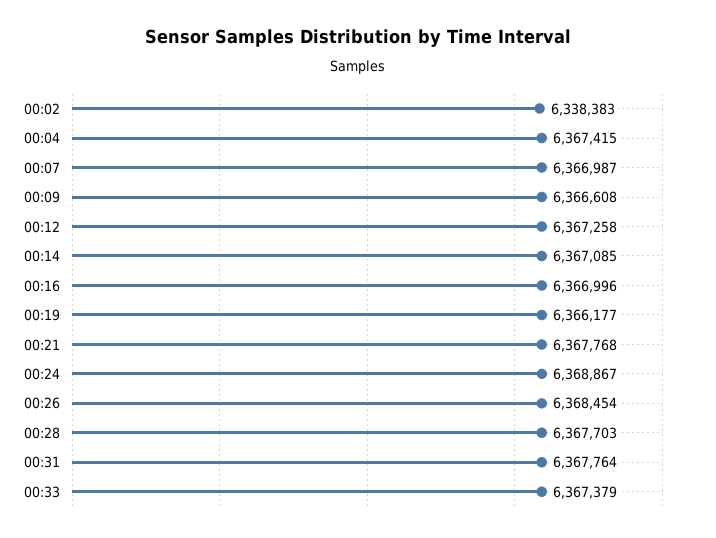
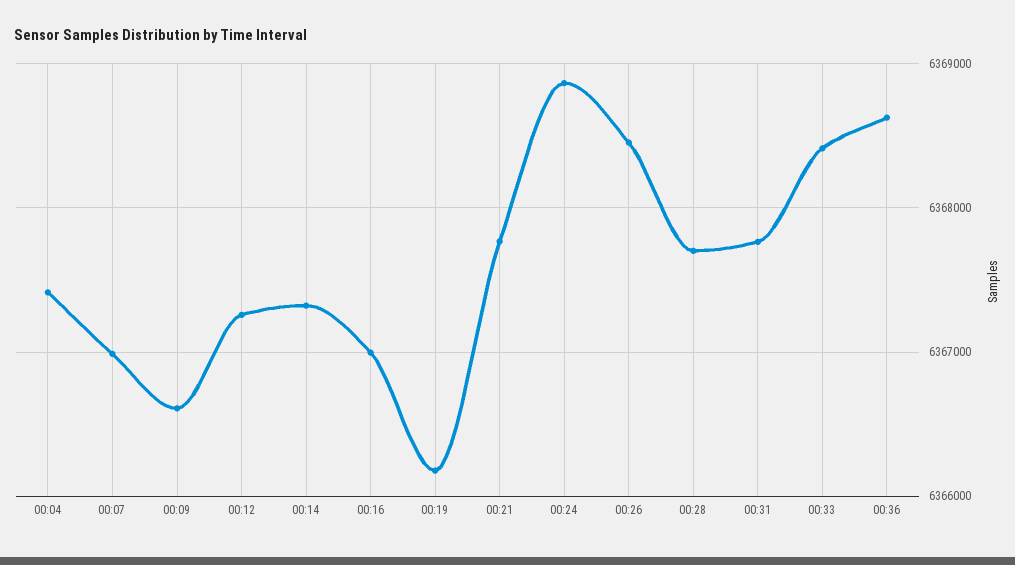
00:02: 6338383 -> none
00:14: 6367085 -> 6367300
00:33: 6367379 -> 6368400
00:36: none -> 6368600

